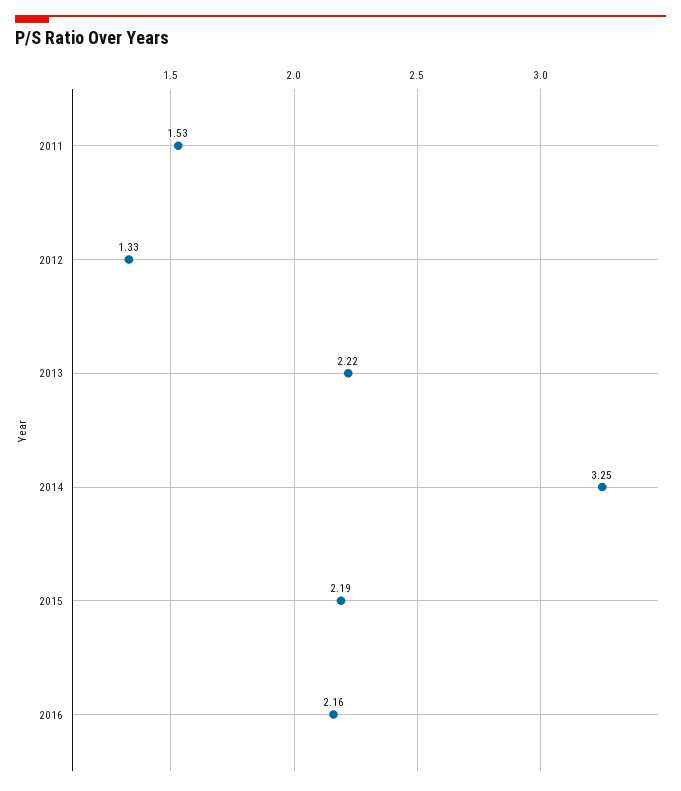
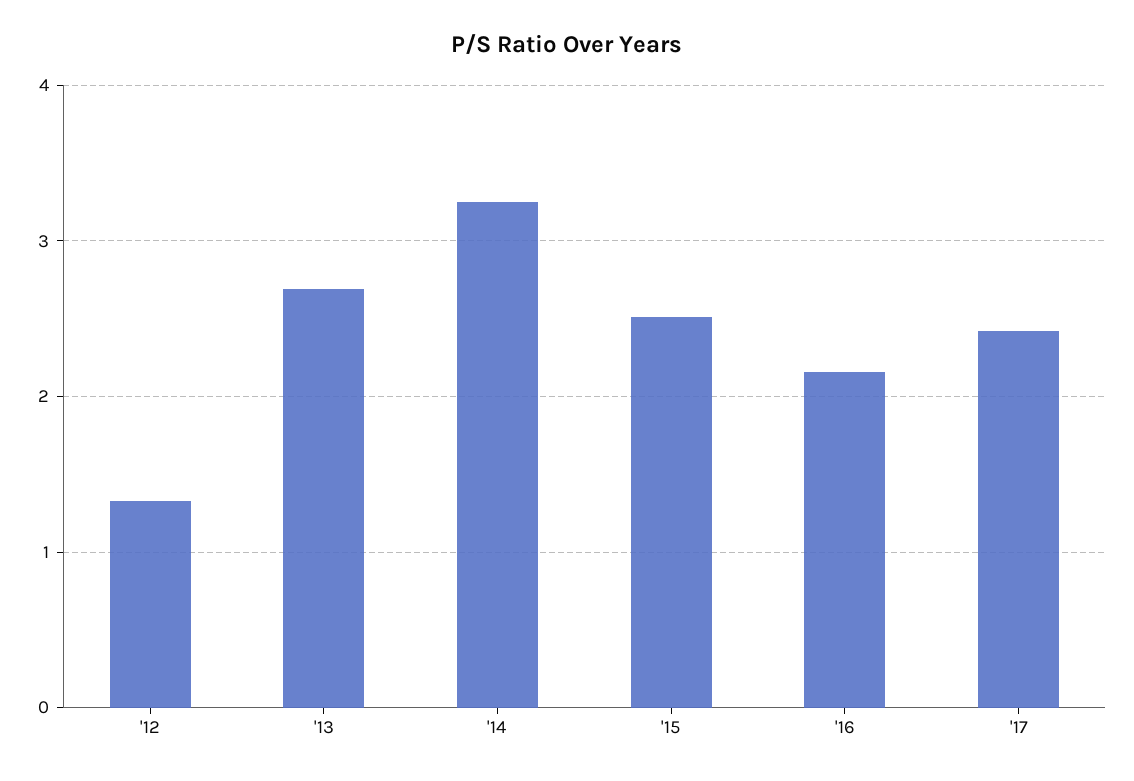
2011: 1.53 -> none
2013: 2.22 -> 2.7
2015: 2.19 -> 2.5
'17: none -> 2.4

